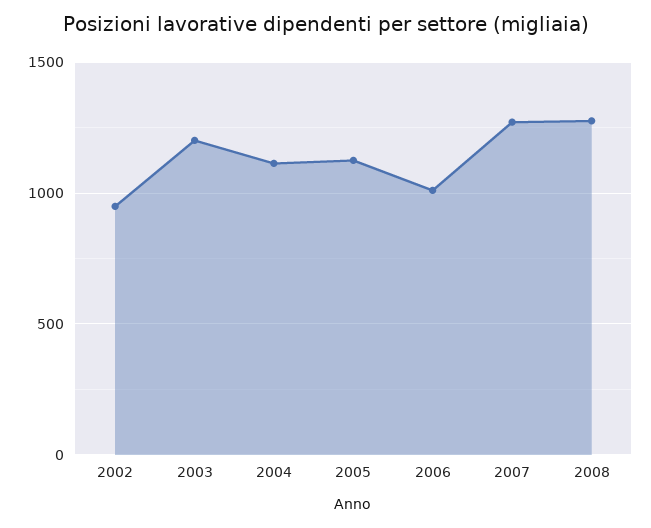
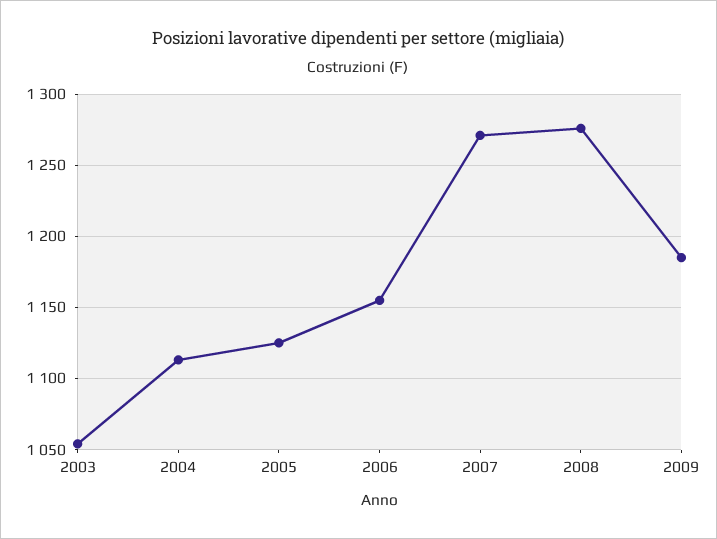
2002: 950 -> none
2003: 1200 -> 1055
2006: 1000 -> 1155
2009: none -> 1185

